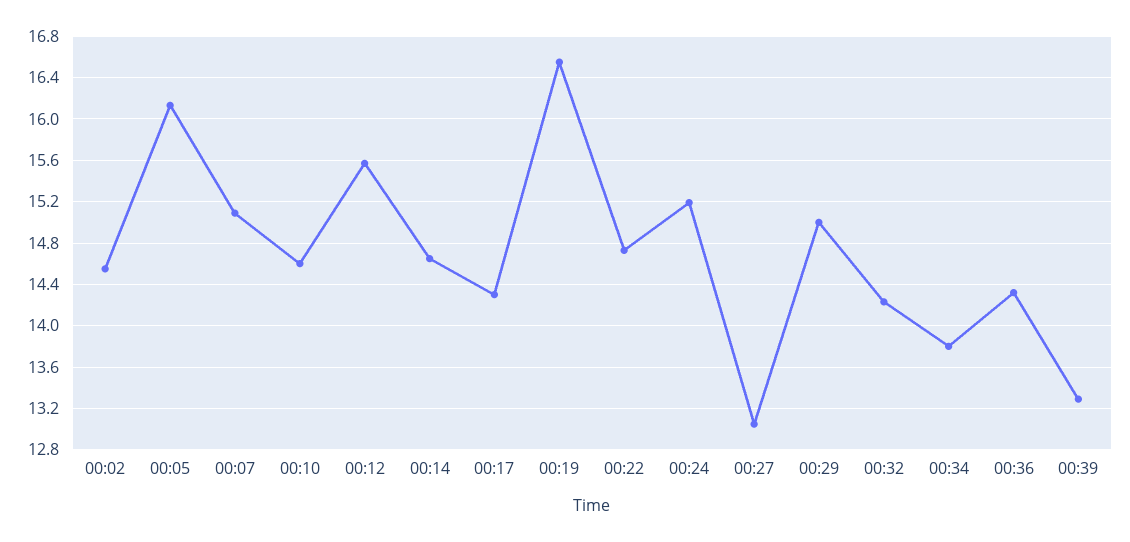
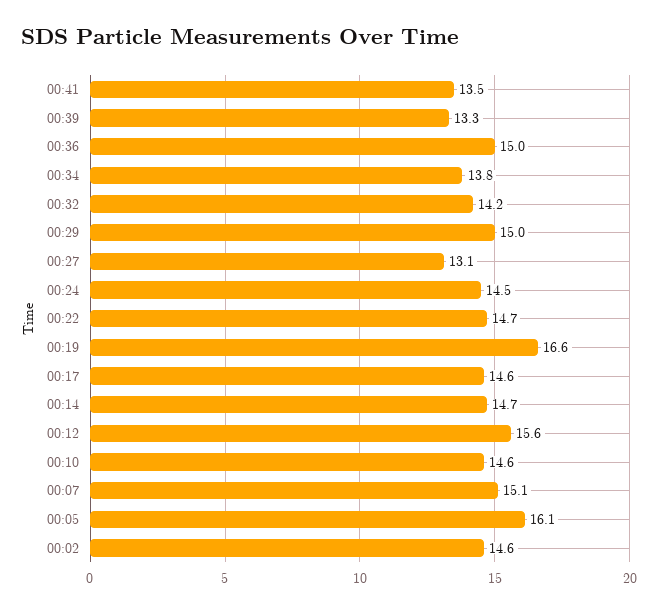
00:17: 14.3 -> 14.6
00:24: 15.2 -> 14.5
00:36: 14.3 -> 15
00:41: none -> 13.5

